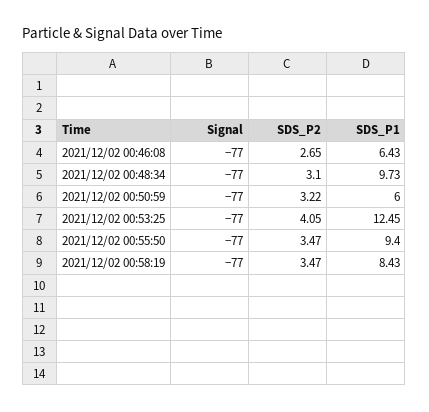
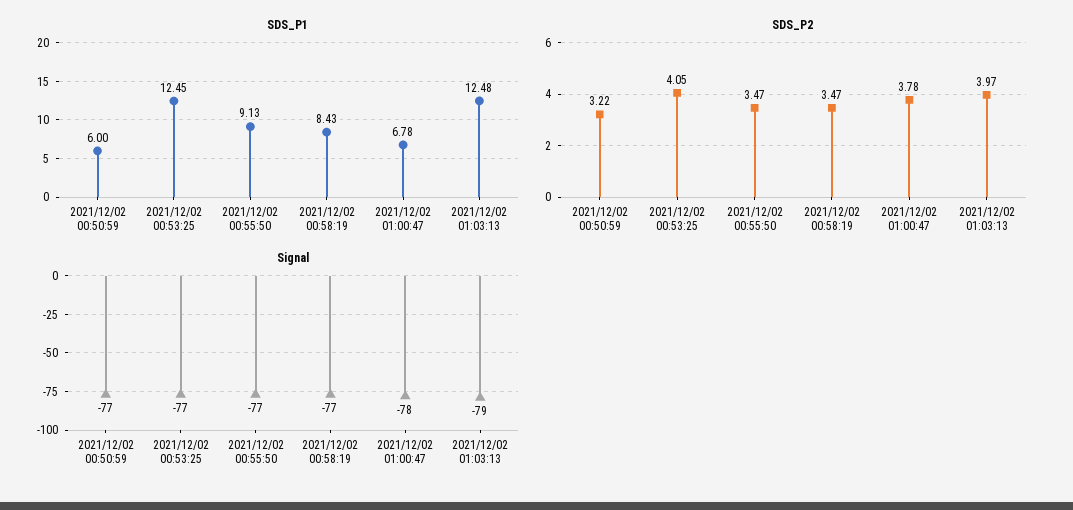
Signal, 2021/12/02 00:46:08: -77 -> none
SDS_P2, 2021/12/02 00:46:08: 2.65 -> none
SDS_P1, 2021/12/02 00:46:08: 6.43 -> none
Signal, 2021/12/02 00:48:34: -77 -> none
SDS_P2, 2021/12/02 00:48:34: 3.1 -> none
SDS_P1, 2021/12/02 00:48:34: 9.73 -> none
SDS_P1, 2021/12/02 00:55:50: 9.4 -> 9.13
SDS_P1, 2021/12/02 01:00:47: none -> 6.78
SDS_P1, 2021/12/02 01:03:13: none -> 12.48
SDS_P2, 2021/12/02 01:00:47: none -> 3.78
SDS_P2, 2021/12/02 01:03:13: none -> 3.97
Signal, 2021/12/02 01:00:47: none -> -78
Signal, 2021/12/02 01:03:13: none -> -79

